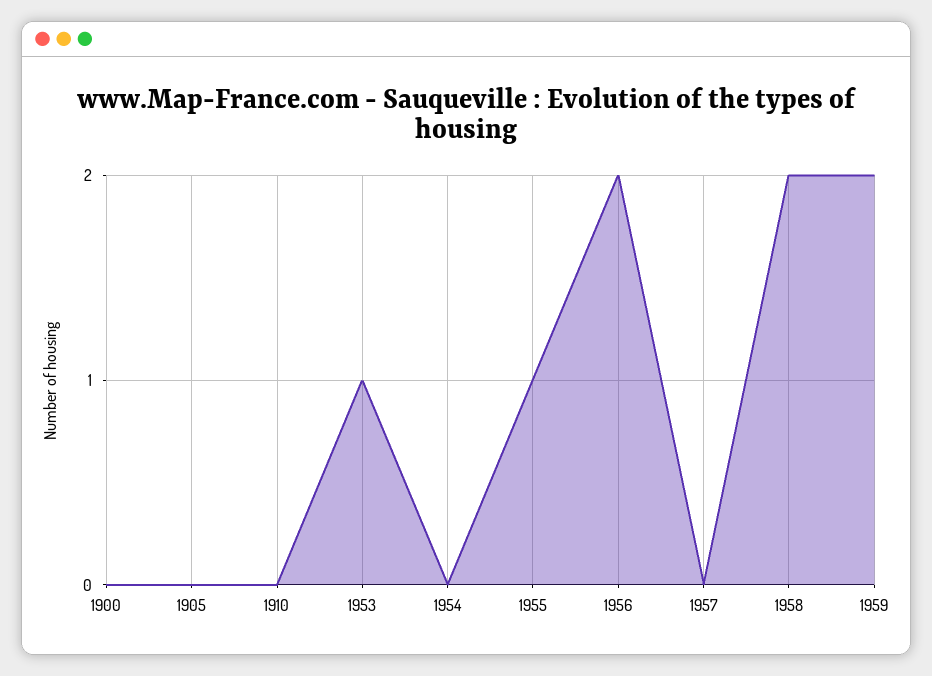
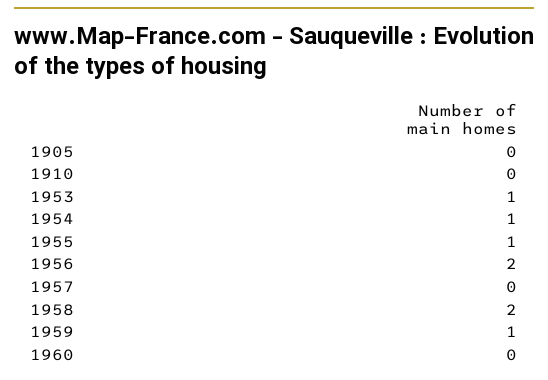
1900: 0 -> none
1954: 0 -> 1
1959: 2 -> 1
1960: none -> 0

